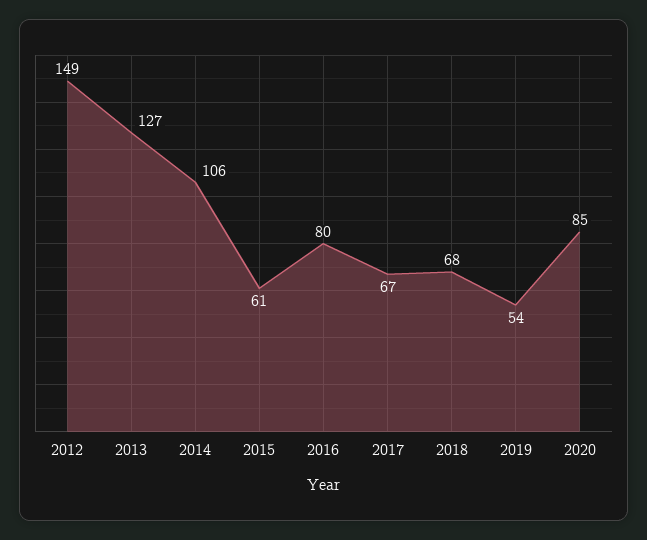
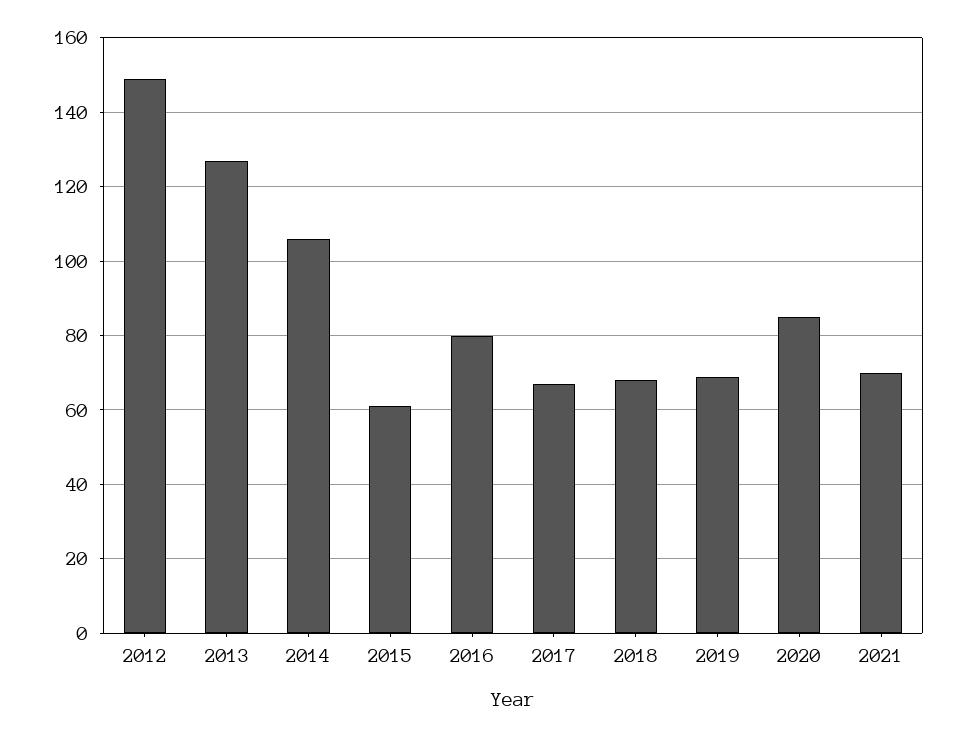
2019: 54 -> 70
2021: none -> 70

